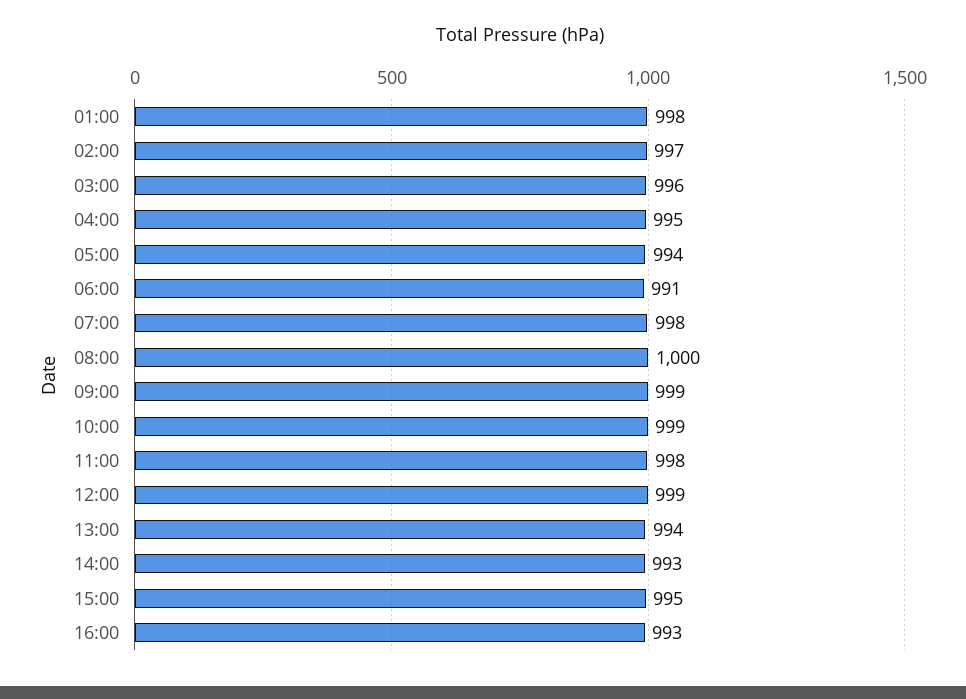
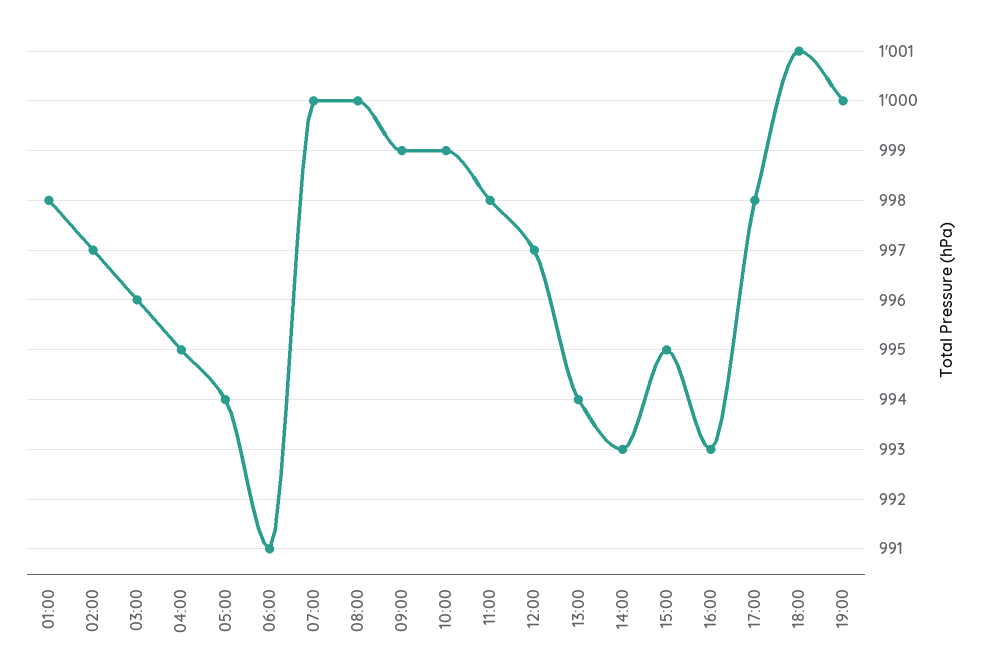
07:00: 998 -> 1000
12:00: 999 -> 997
17:00: none -> 998
18:00: none -> 1001
19:00: none -> 1000

